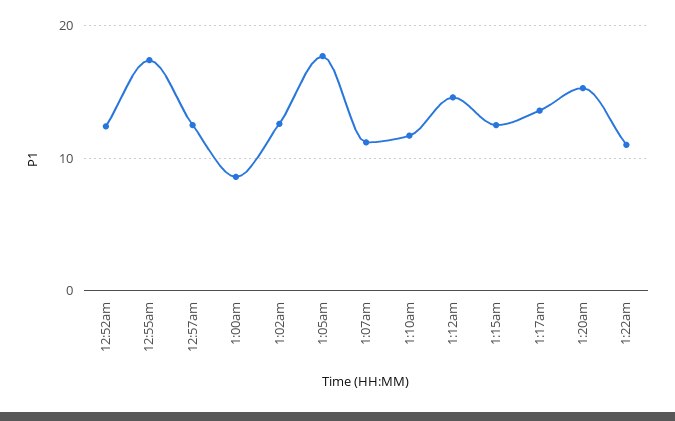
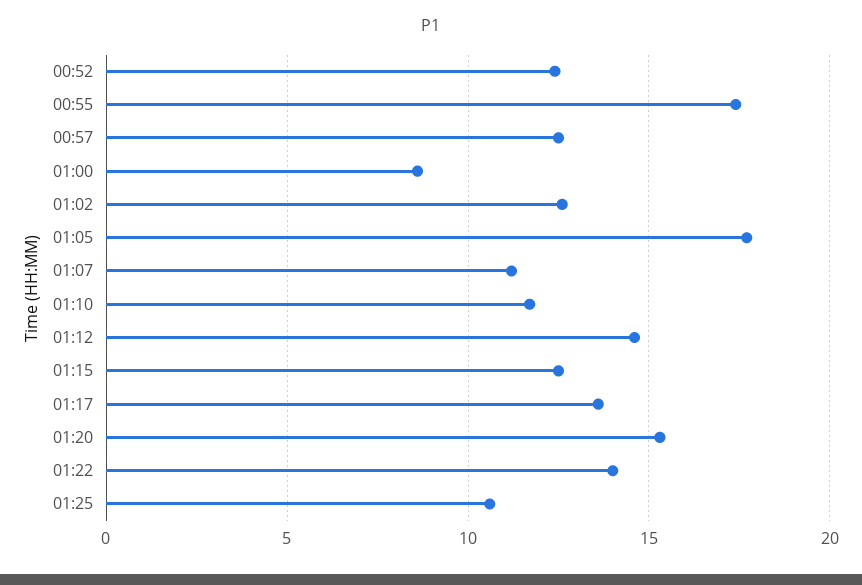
1:22am: 11 -> 14
01:25: none -> 10.5

